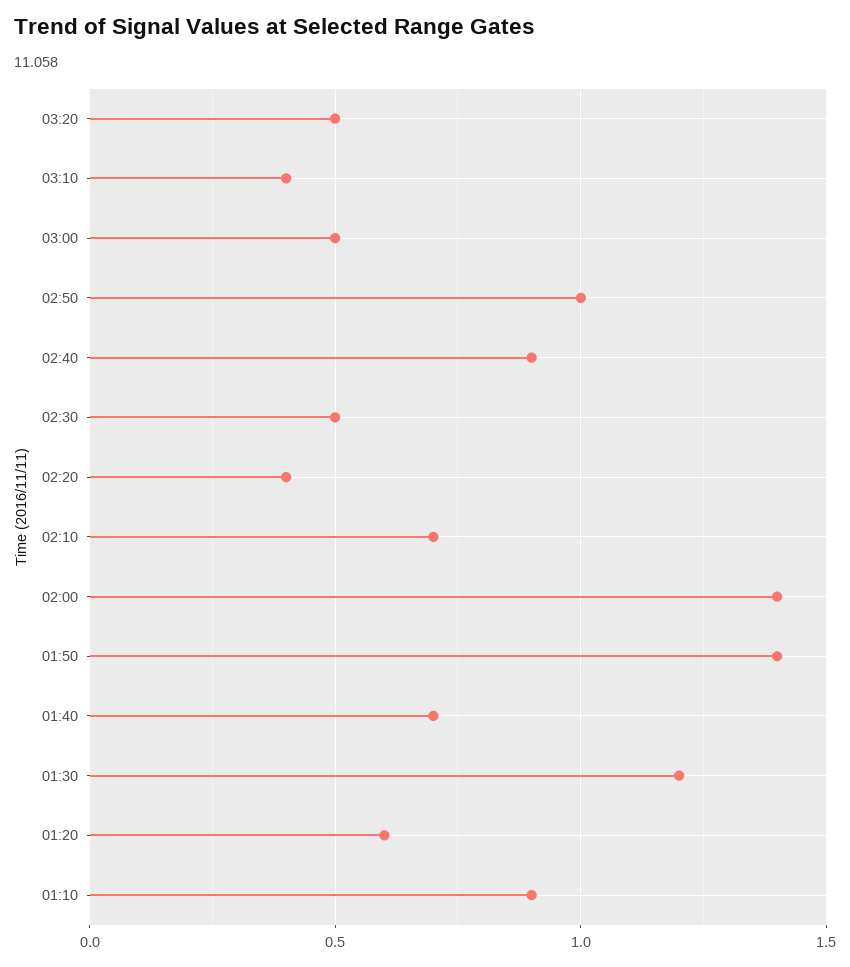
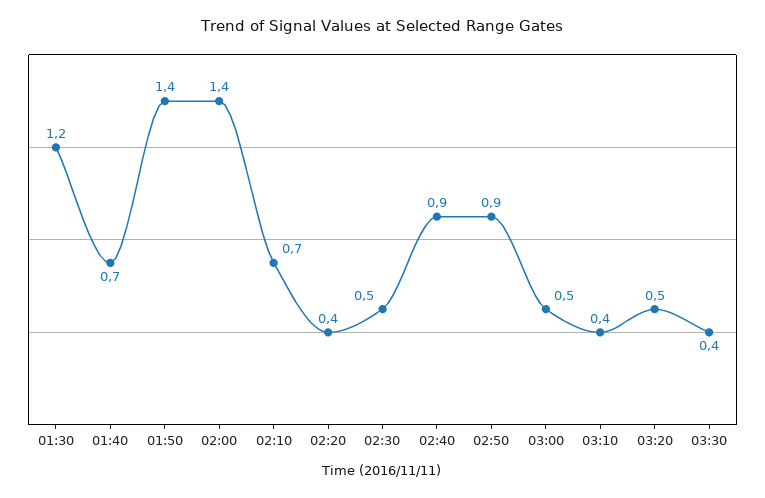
02:50: 1 -> 0.9
01:20: 0.6 -> none
01:10: 0.9 -> none
03:30: none -> 0.4

